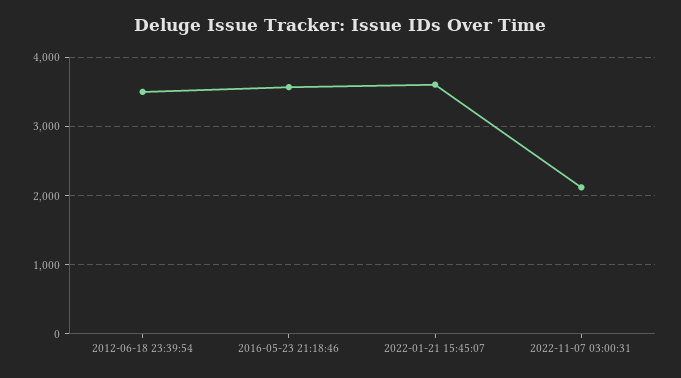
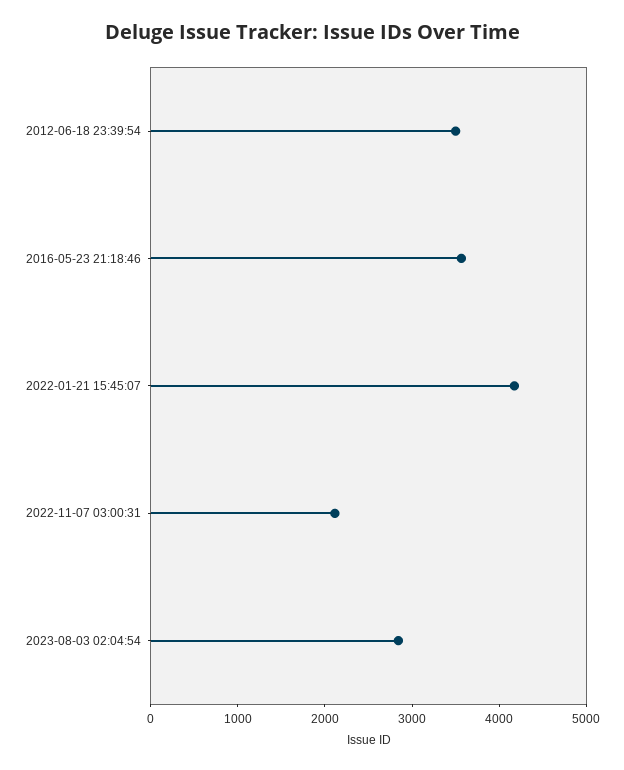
2022-01-21 15:45:07: 3600 -> 4200
2023-08-03 02:04:54: none -> 2800

